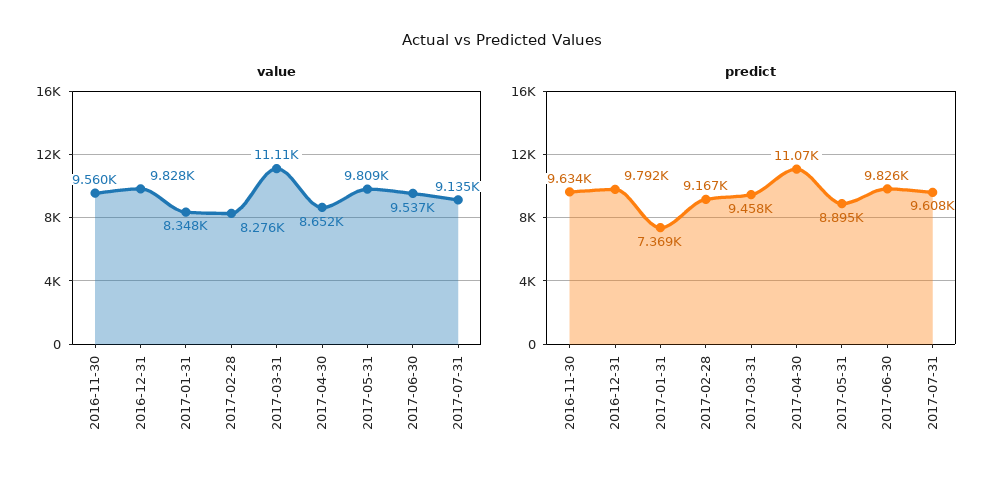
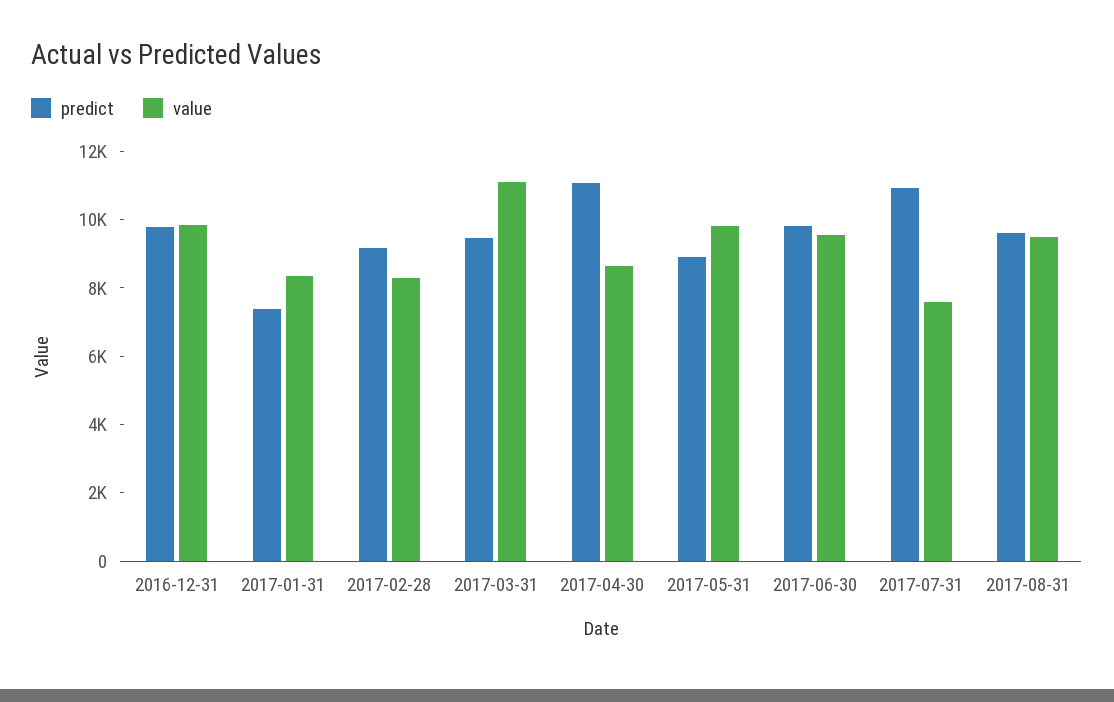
value, 2016-11-30: 9560 -> none
value, 2017-07-31: 9135 -> 7500
predict, 2016-11-30: 9634 -> none
predict, 2017-07-31: 9608 -> 11000
predict, 2017-08-31: none -> 9500
value, 2017-08-31: none -> 9500

